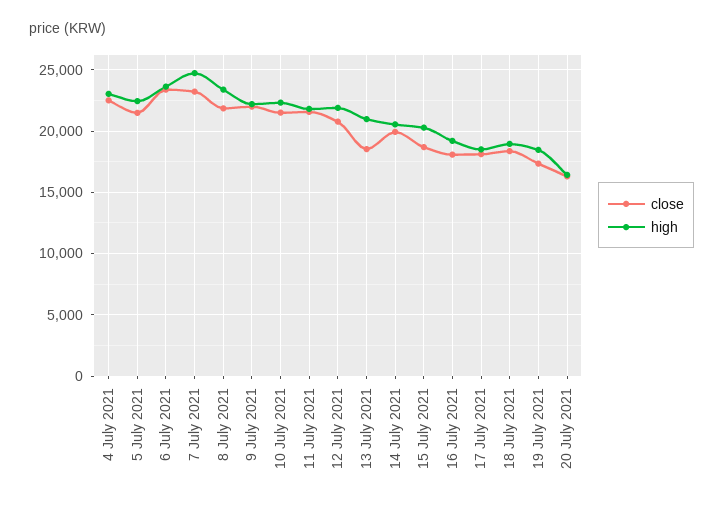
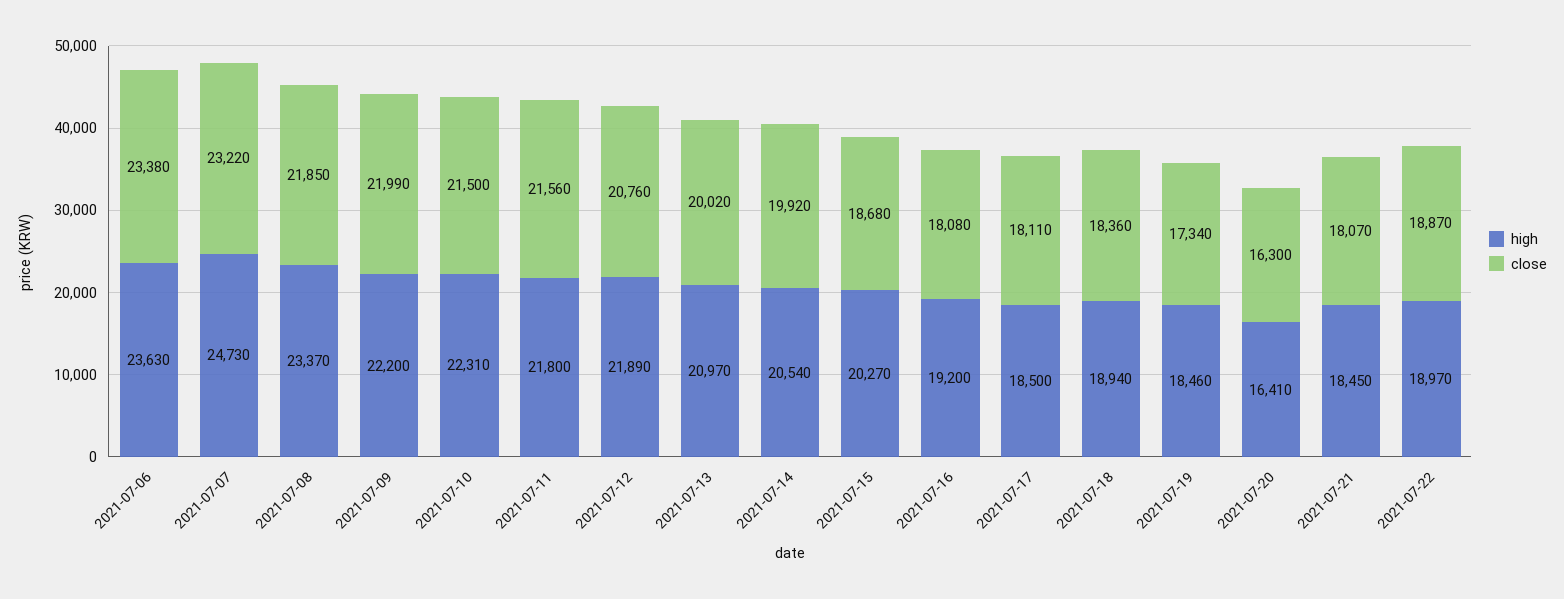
close, 4 July 2021: 22500 -> none
high, 4 July 2021: 23000 -> none
close, 5 July 2021: 21500 -> none
high, 5 July 2021: 22500 -> none
close, 13 July 2021: 18500 -> 20020
high, 2021-07-21: none -> 18450
close, 2021-07-21: none -> 18070
high, 2021-07-22: none -> 18970
close, 2021-07-22: none -> 18870

